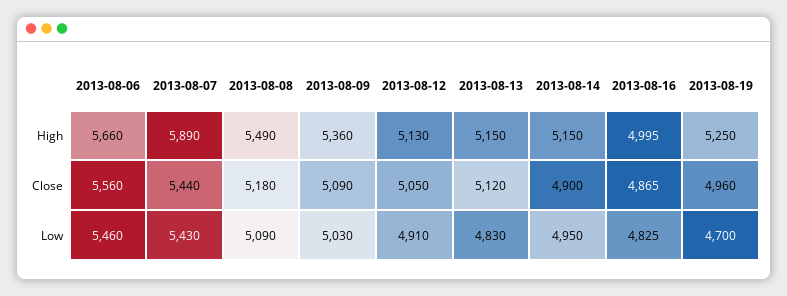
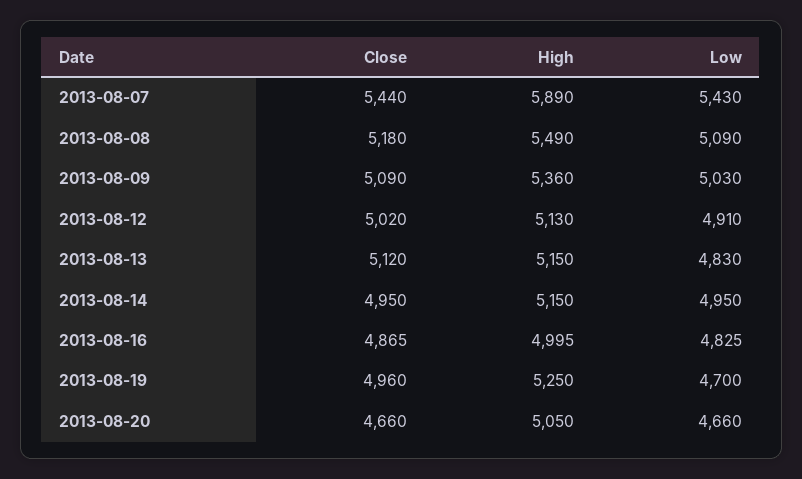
2013-08-06, High: 5660 -> none
2013-08-06, Close: 5560 -> none
2013-08-12, Close: 5050 -> 5020
2013-08-14, Close: 4900 -> 4950
2013-08-06, Low: 5460 -> none
2013-08-20, Close: none -> 4660
2013-08-20, High: none -> 5050
2013-08-20, Low: none -> 4660

